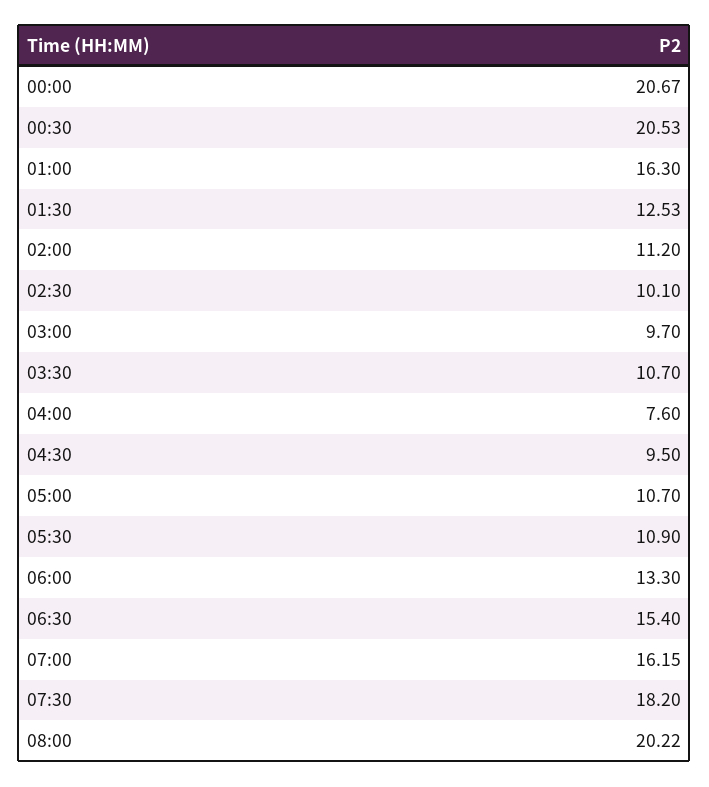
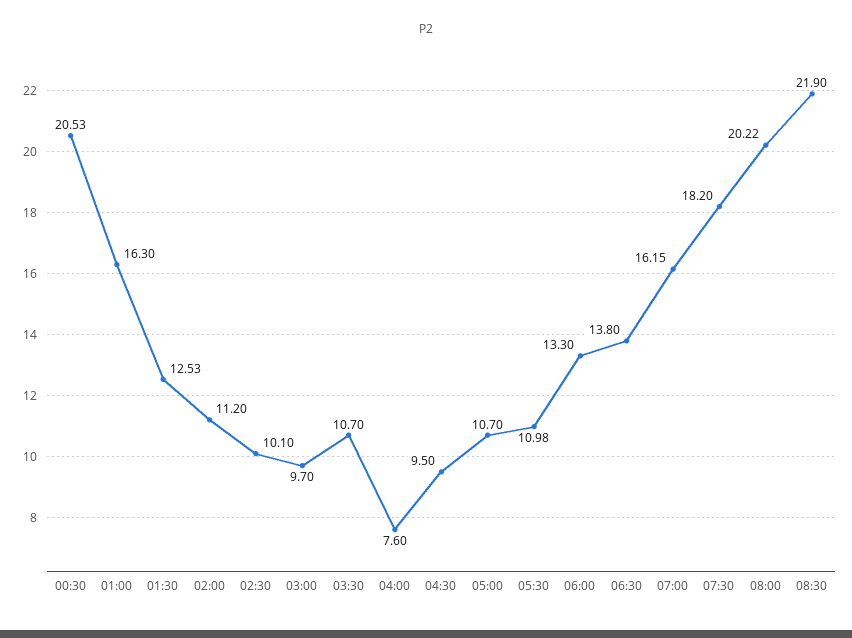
00:00: 20.67 -> none
05:30: 10.9 -> 10.98
06:30: 15.4 -> 13.8
08:30: none -> 21.9

